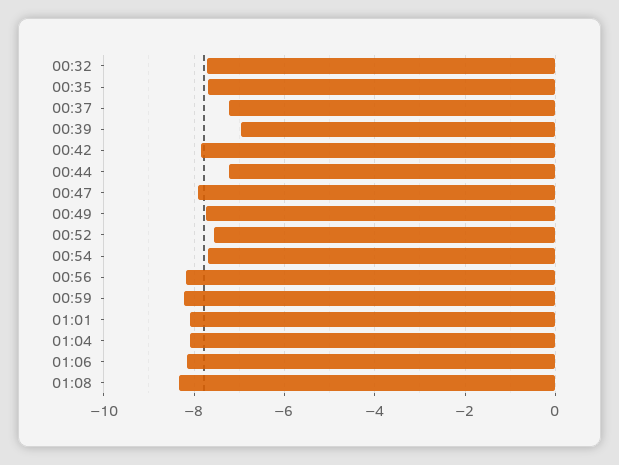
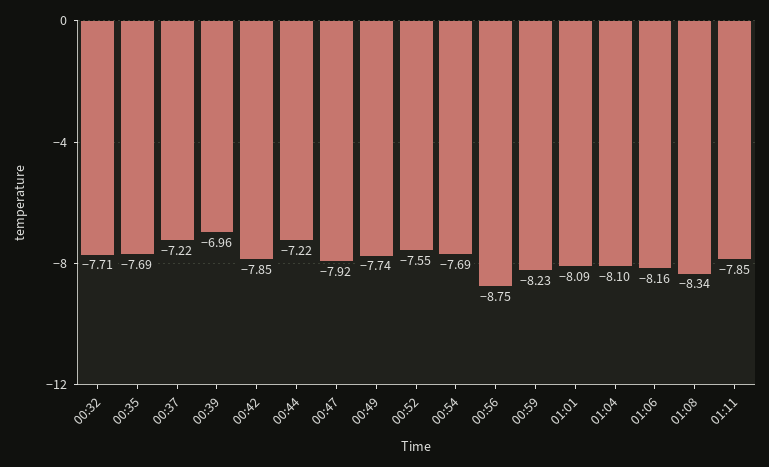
00:56: -8.2 -> -8.75
01:11: none -> -7.85

